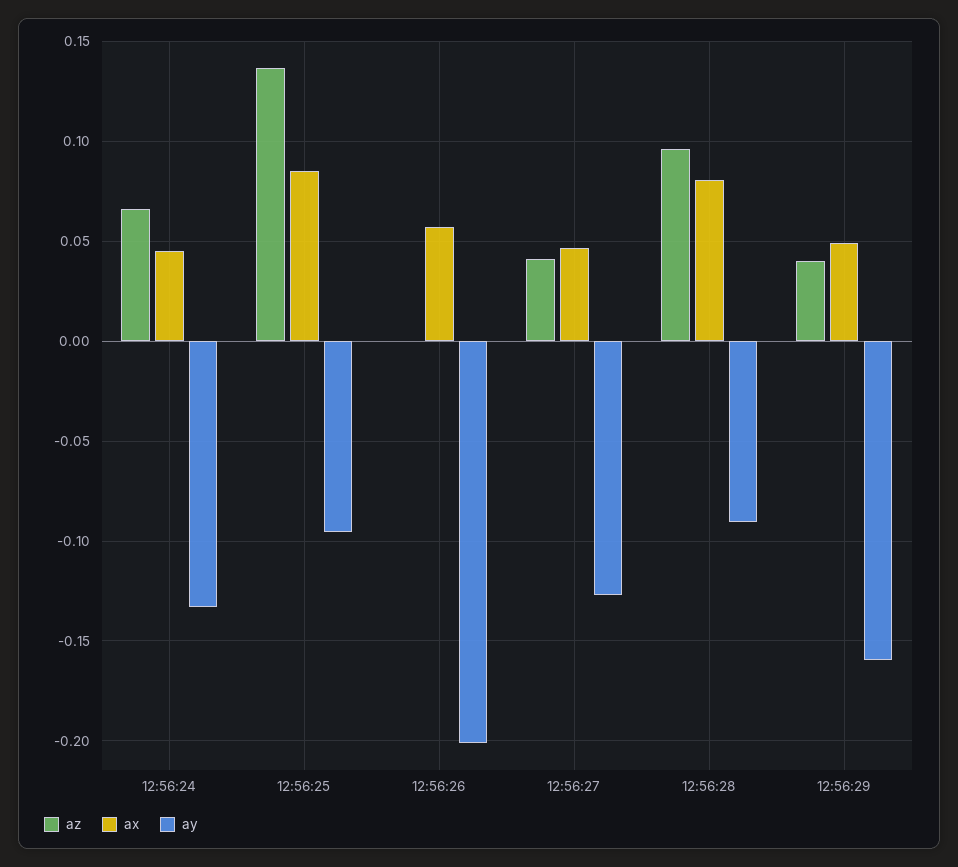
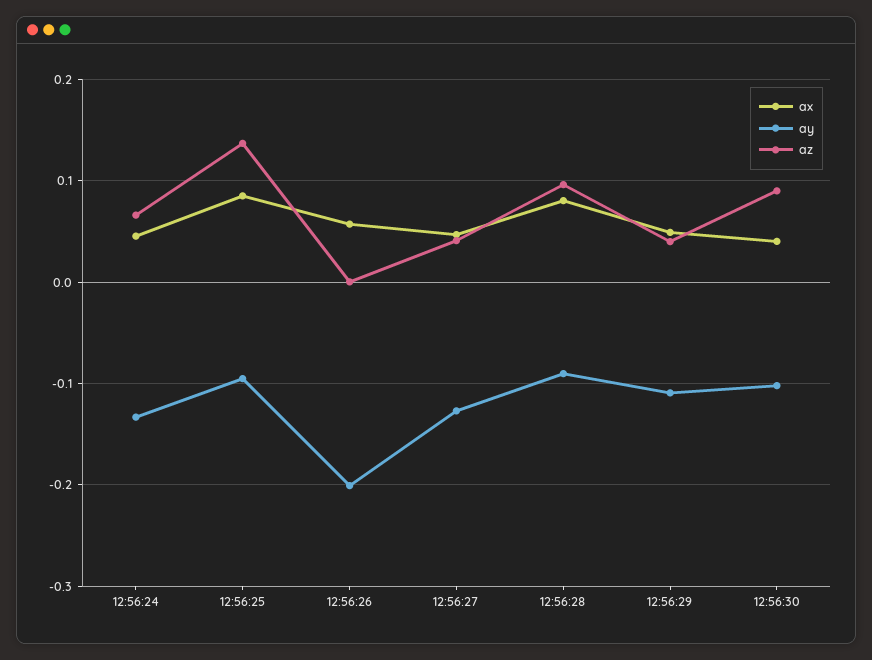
ay, 12:56:29: -0.16 -> -0.11
ax, 12:56:30: none -> 0.04
ay, 12:56:30: none -> -0.1
az, 12:56:30: none -> 0.09

